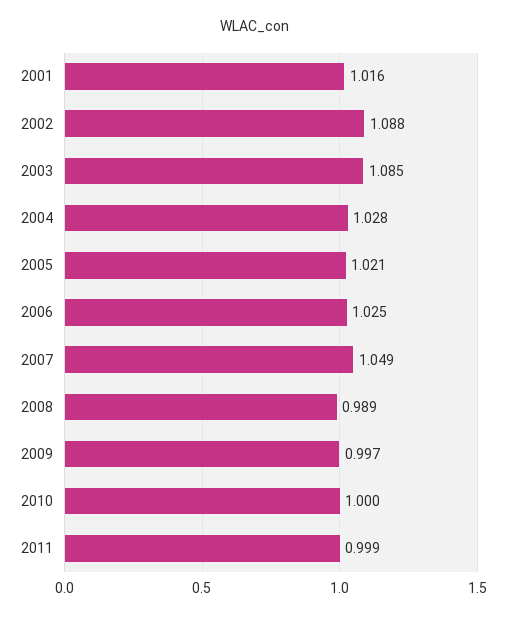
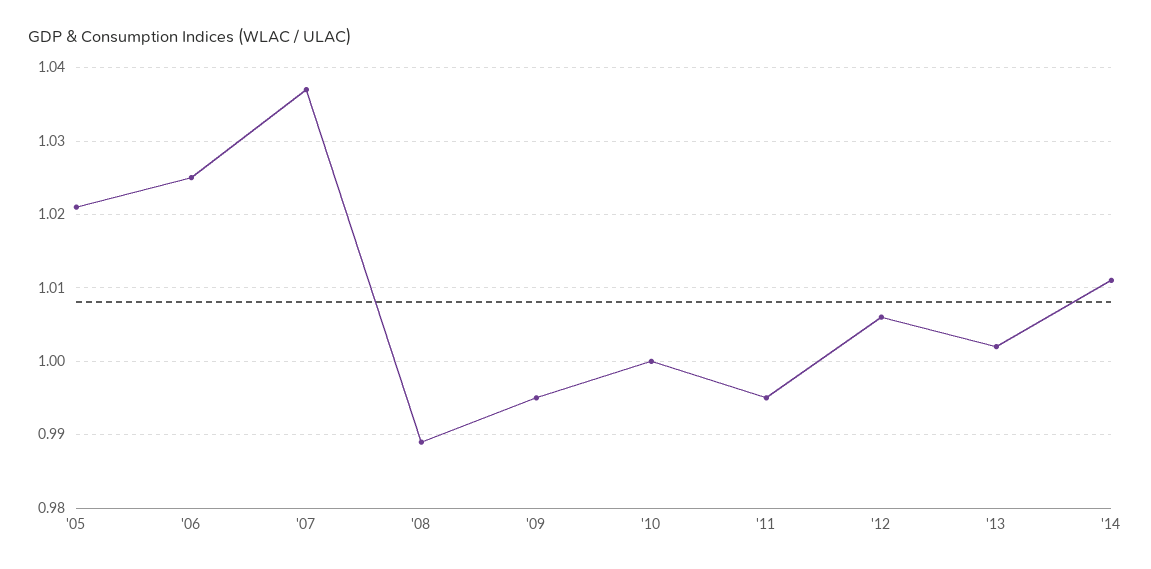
2001: 1.016 -> none
2002: 1.088 -> none
2003: 1.085 -> none
2004: 1.028 -> none
2007: 1.049 -> 1.037
2009: 0.997 -> 0.995
2011: 0.999 -> 0.995
'12: none -> 1.006
'13: none -> 1.002
'14: none -> 1.011

